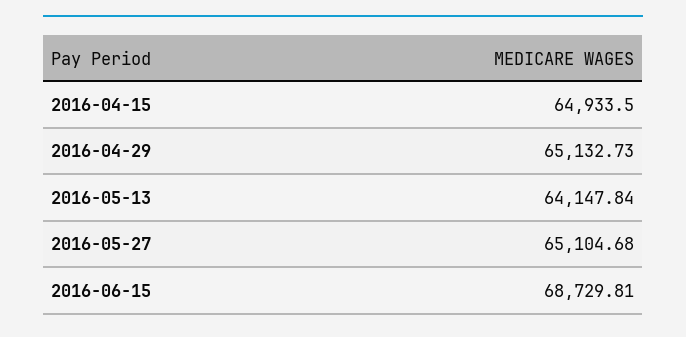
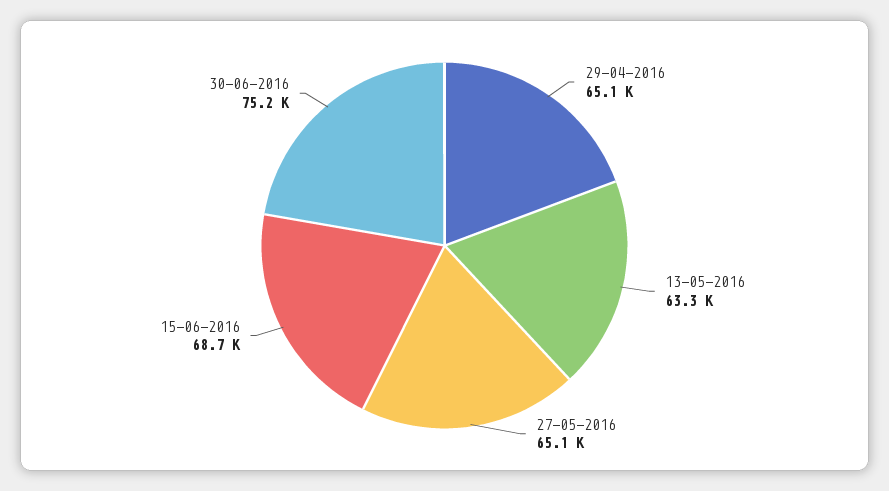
2016-04-15: 64933.5 -> none
2016-05-13: 64147.84 -> 63300
30-06-2016: none -> 75200

